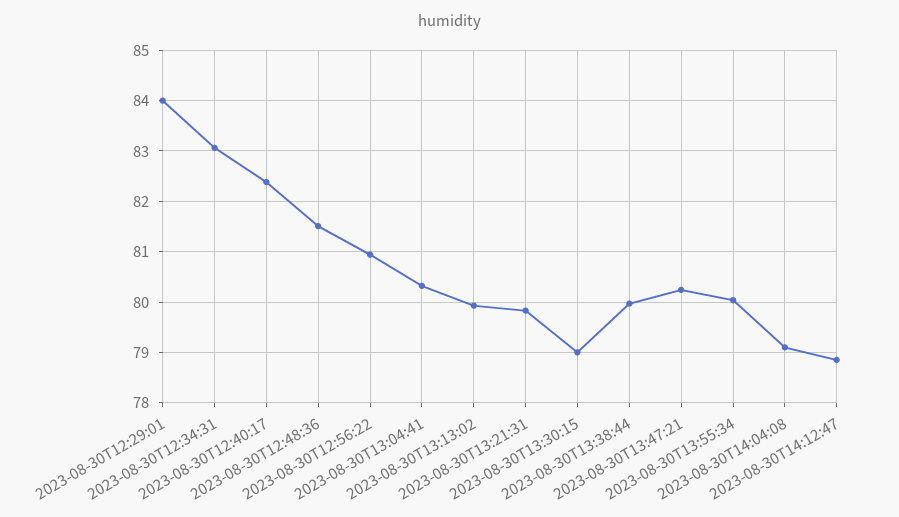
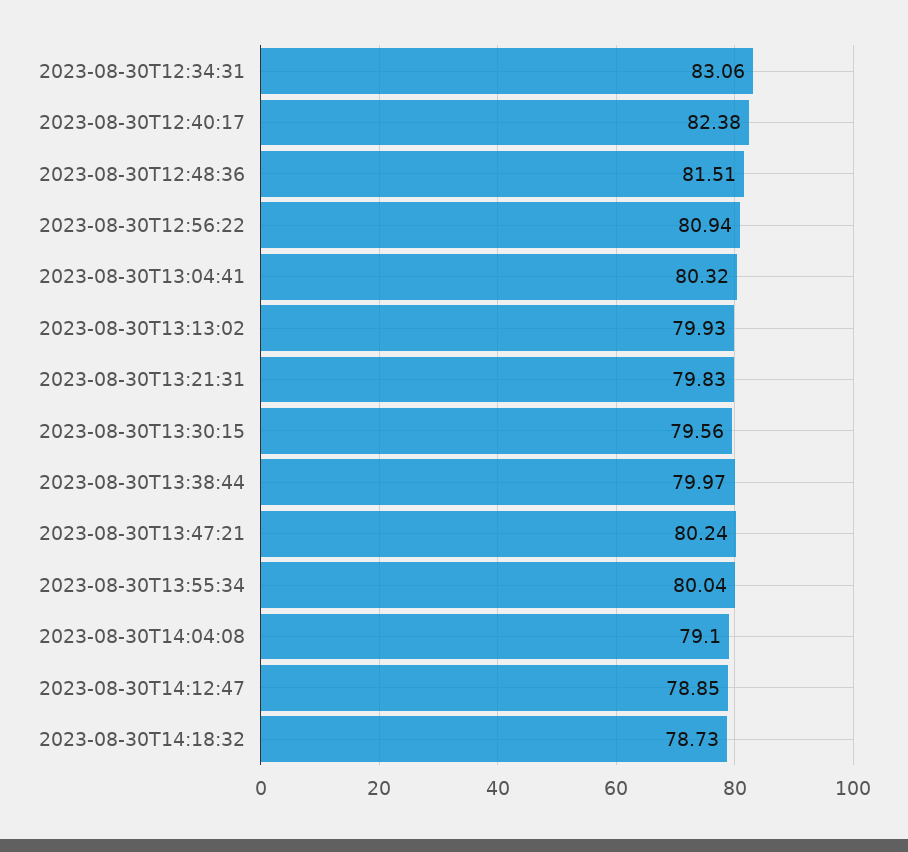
2023-08-30T12:29:01: 84 -> none
2023-08-30T13:30:15: 79 -> 79.56
2023-08-30T14:18:32: none -> 78.73

